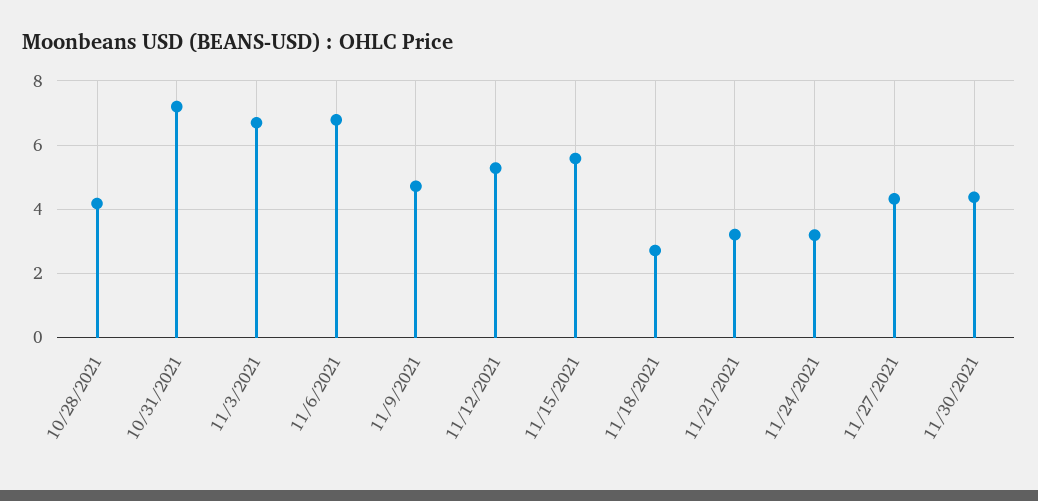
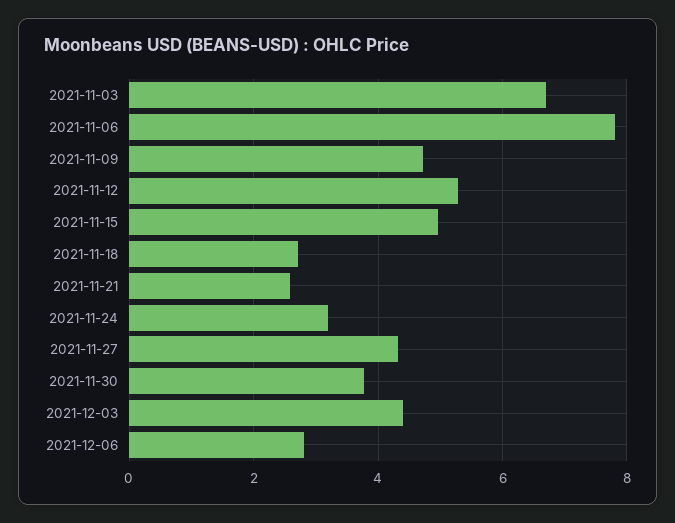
10/28/2021: 4.2 -> none
10/31/2021: 7.2 -> none
11/6/2021: 6.8 -> 7.8
11/15/2021: 5.6 -> 5
11/21/2021: 3.2 -> 2.6
11/30/2021: 4.4 -> 3.8
2021-12-03: none -> 4.4
2021-12-06: none -> 2.8

